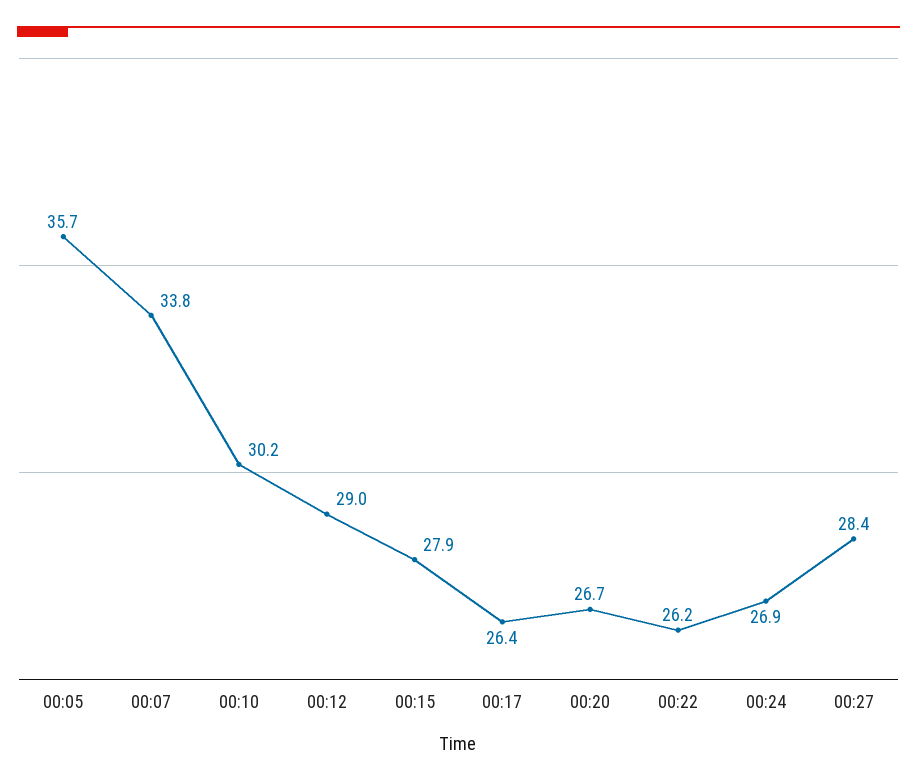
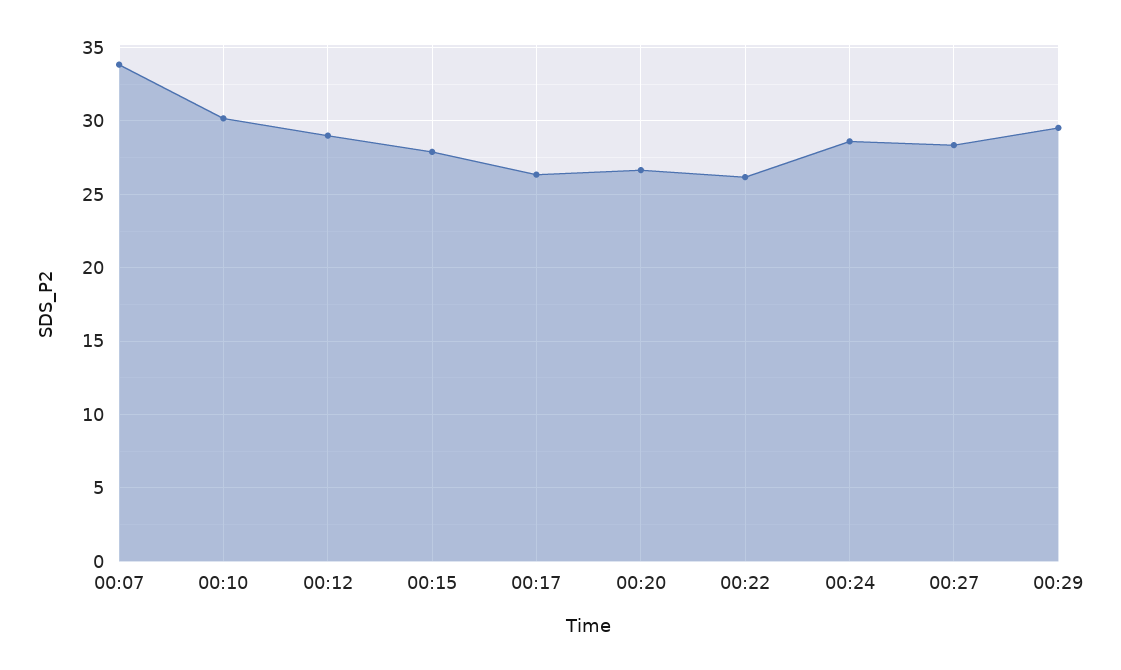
00:05: 35.7 -> none
00:24: 26.9 -> 28.5
00:29: none -> 29.5

